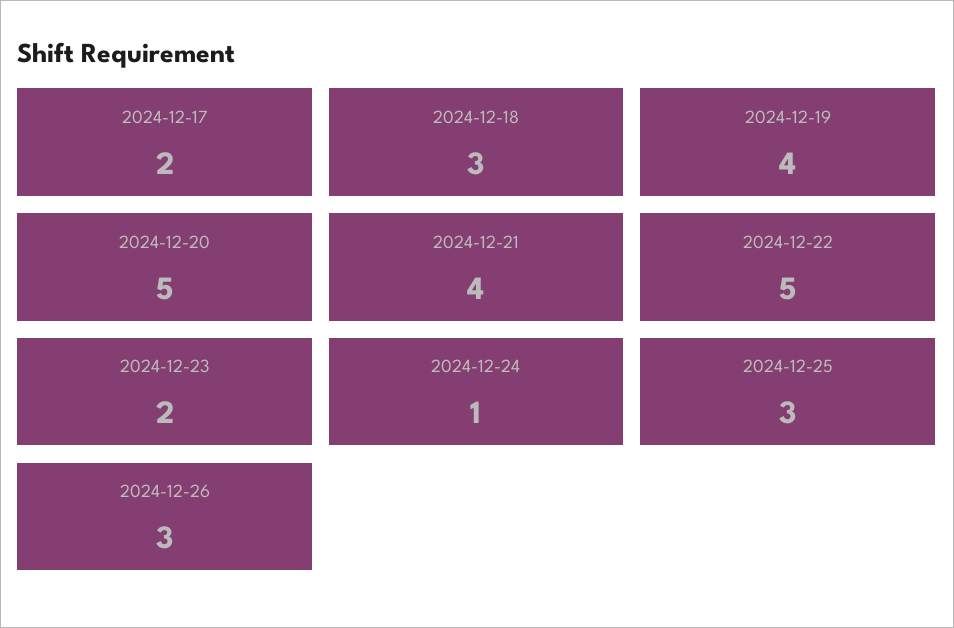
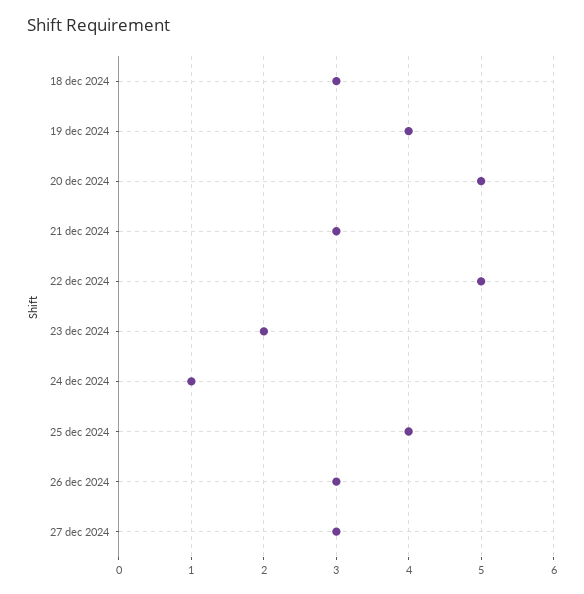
2024-12-17: 2 -> none
2024-12-21: 4 -> 3
2024-12-25: 3 -> 4
27 dec 2024: none -> 3

